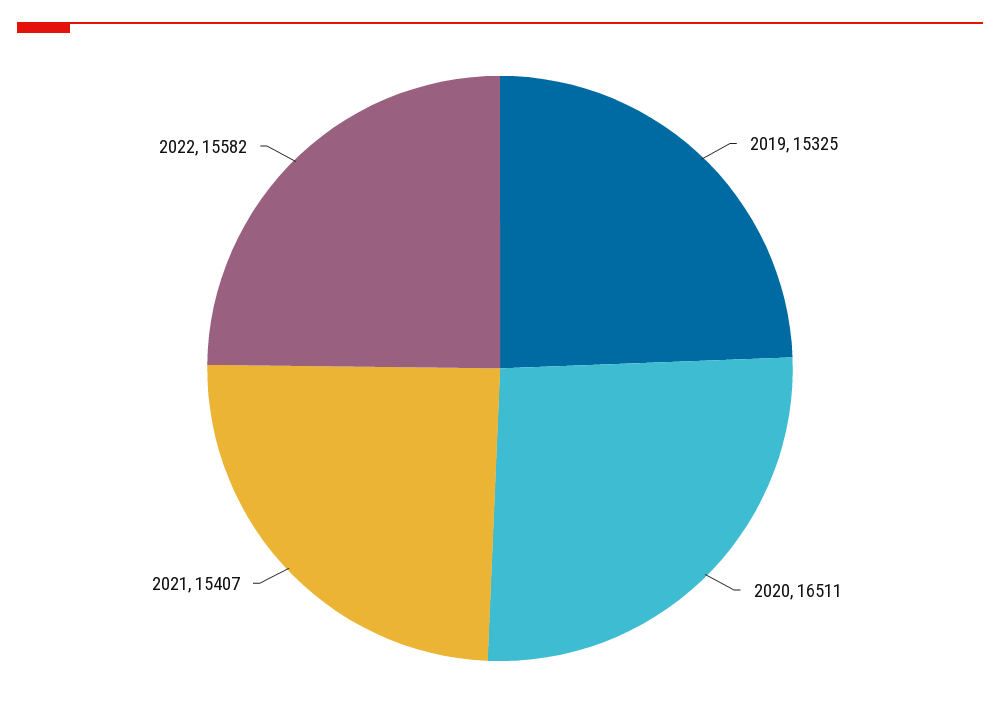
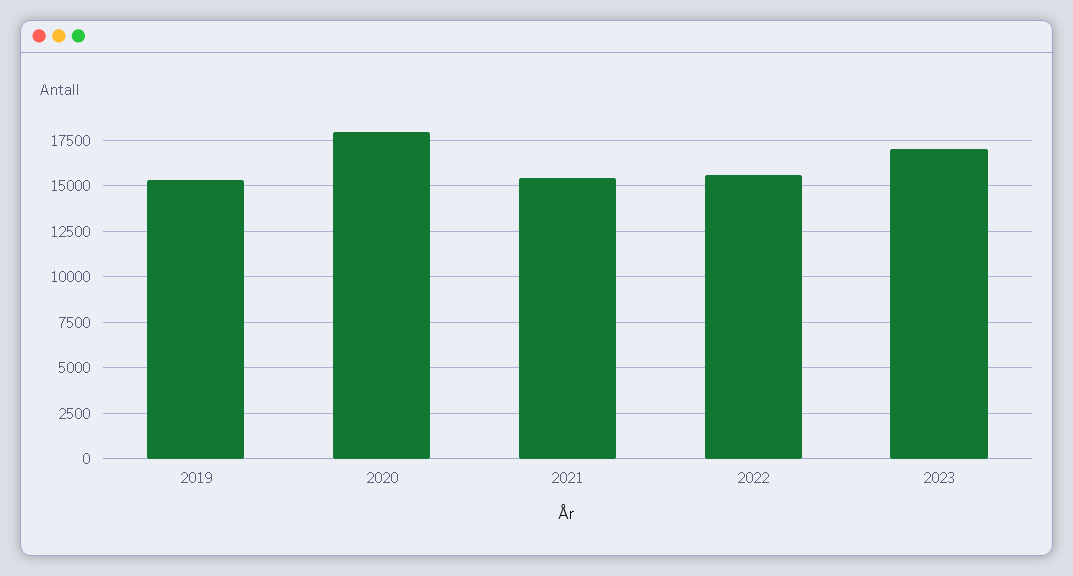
2020: 16511 -> 18000
2023: none -> 17000

